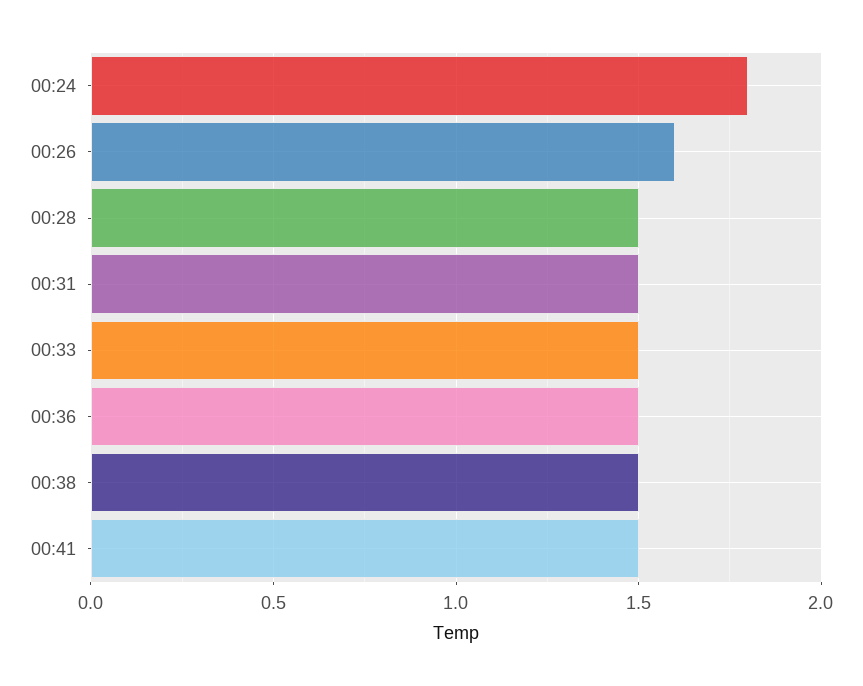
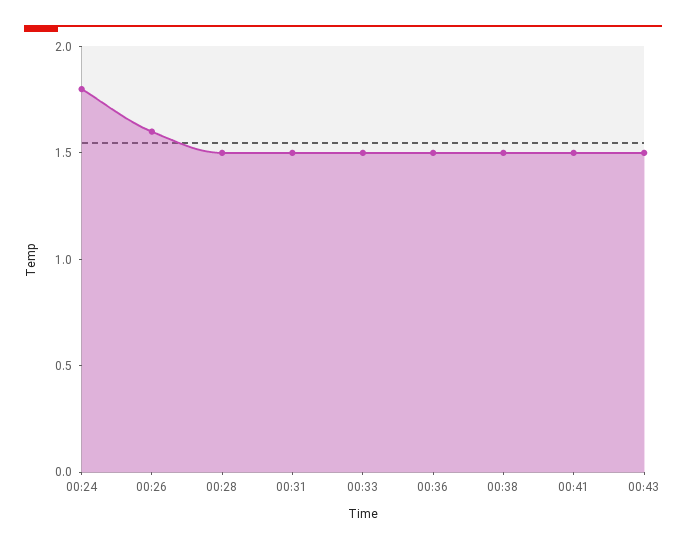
00:43: none -> 1.5

